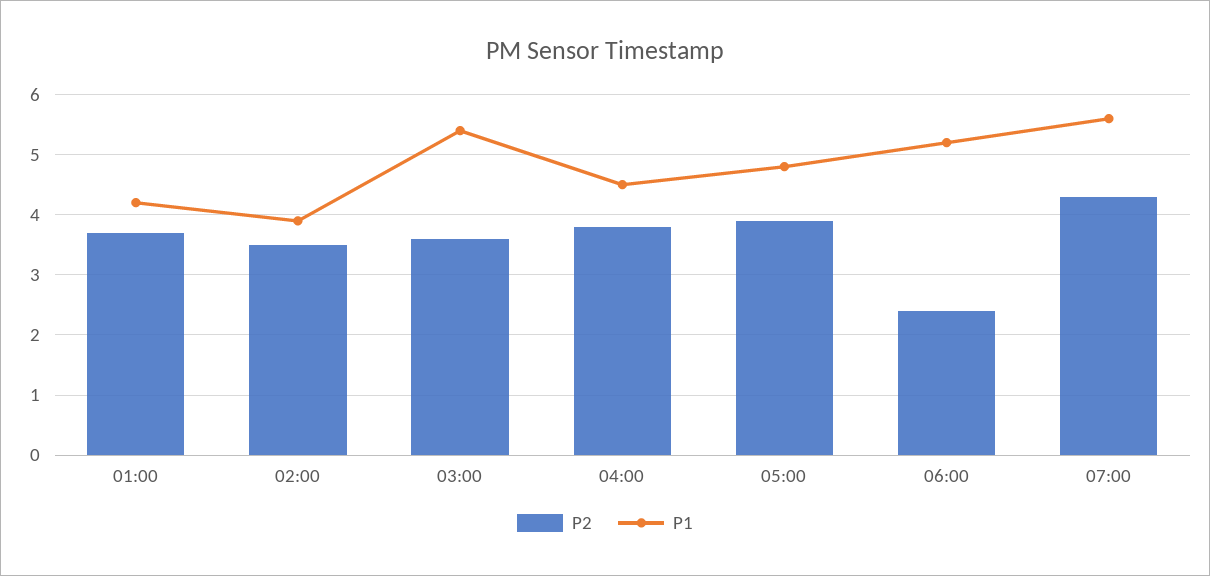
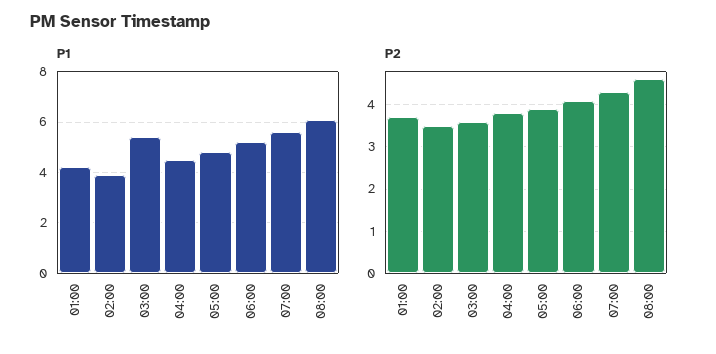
P2, 06:00: 2.4 -> 4
P1, 08:00: none -> 6
P2, 08:00: none -> 4.5

